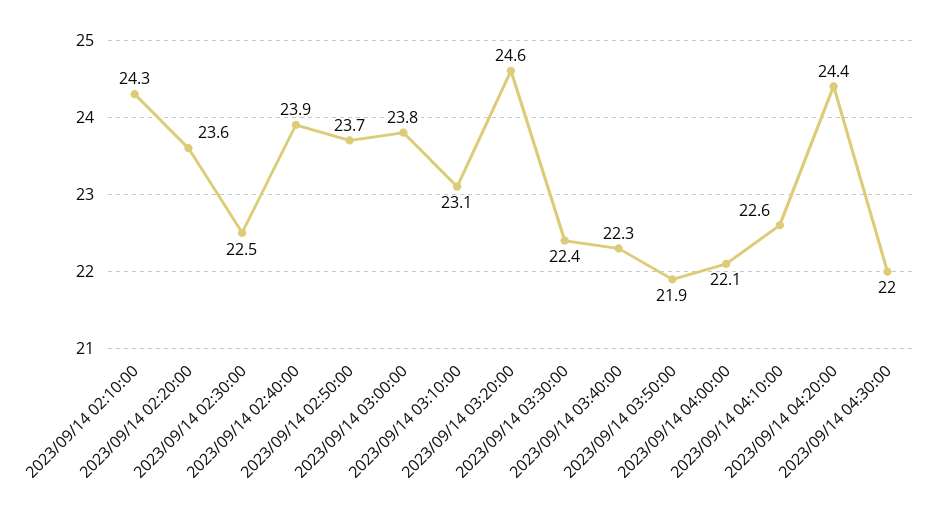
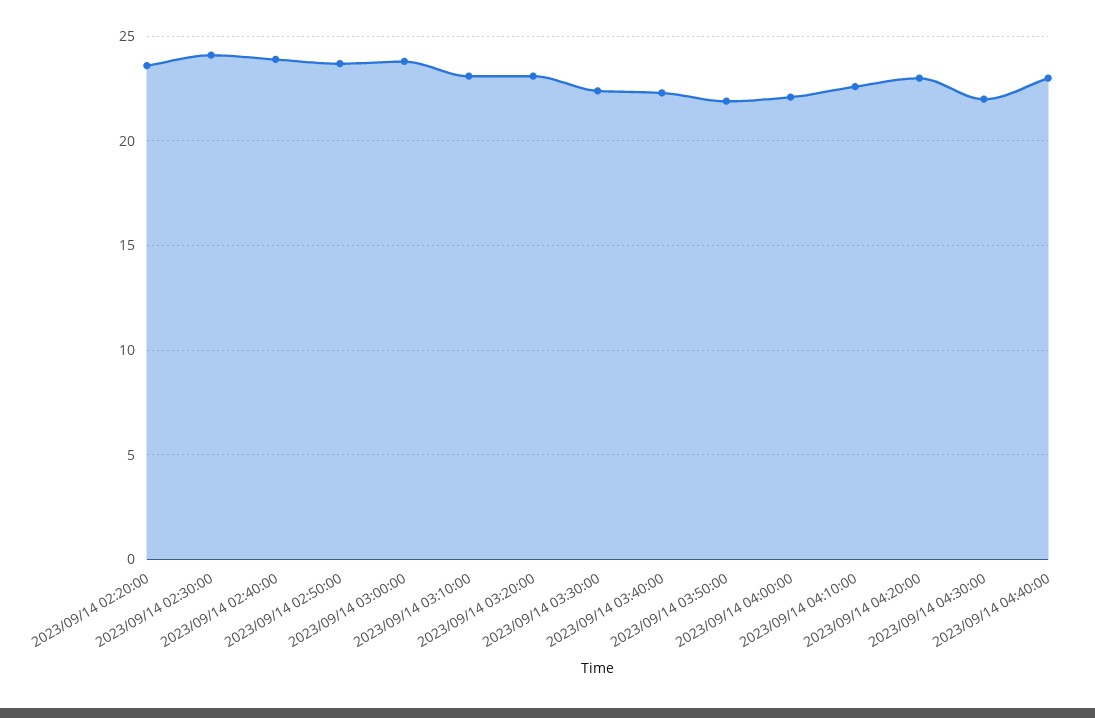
2023/09/14 02:10:00: 24.3 -> none
2023/09/14 02:30:00: 22.5 -> 24
2023/09/14 03:20:00: 24.6 -> 23
2023/09/14 04:20:00: 24.4 -> 23
2023/09/14 04:40:00: none -> 23

